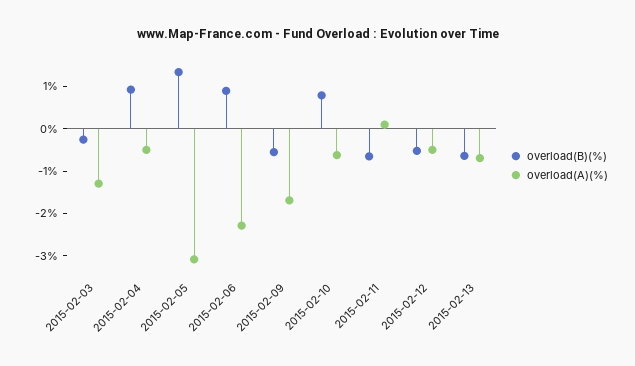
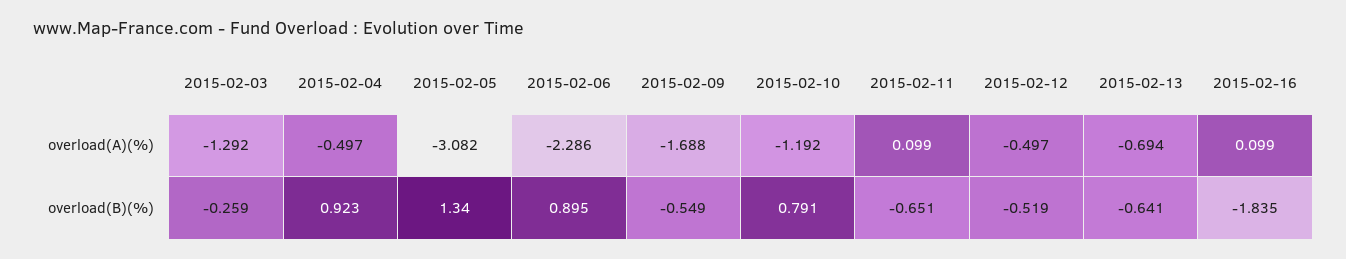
overload(A)(%), 2015-02-10: -0.6 -> -1.192
overload(A)(%), 2015-02-16: none -> 0.099
overload(B)(%), 2015-02-16: none -> -1.835

